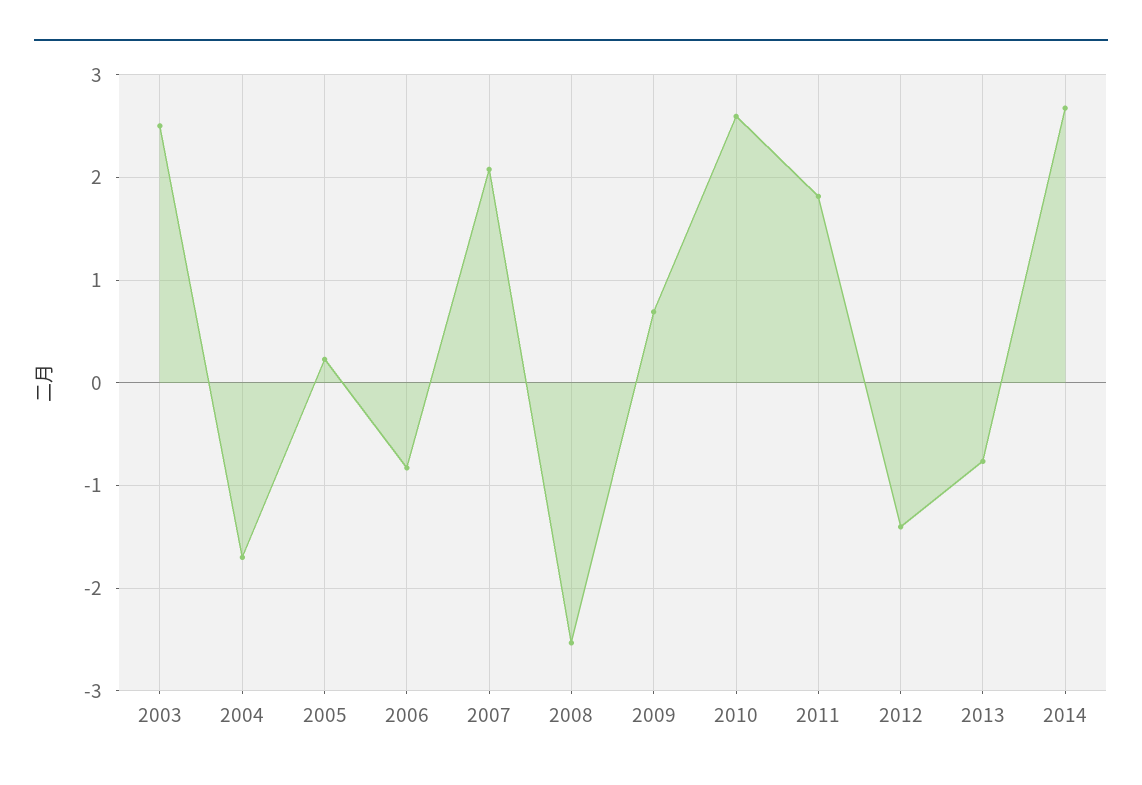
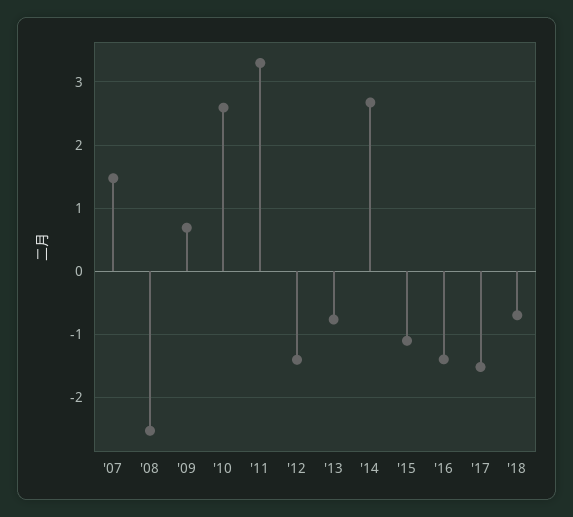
2003: 2.5 -> none
2004: -1.7 -> none
2005: 0.2 -> none
2006: -0.8 -> none
2007: 2.1 -> 1.5
2011: 1.8 -> 3.3
'15: none -> -1.1
'16: none -> -1.4
'17: none -> -1.5
'18: none -> -0.7

